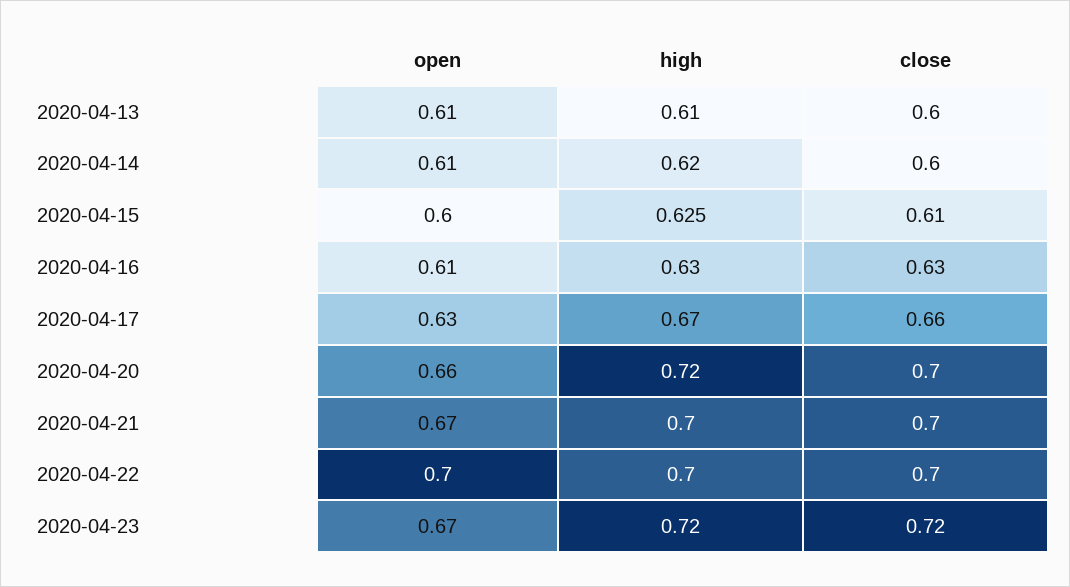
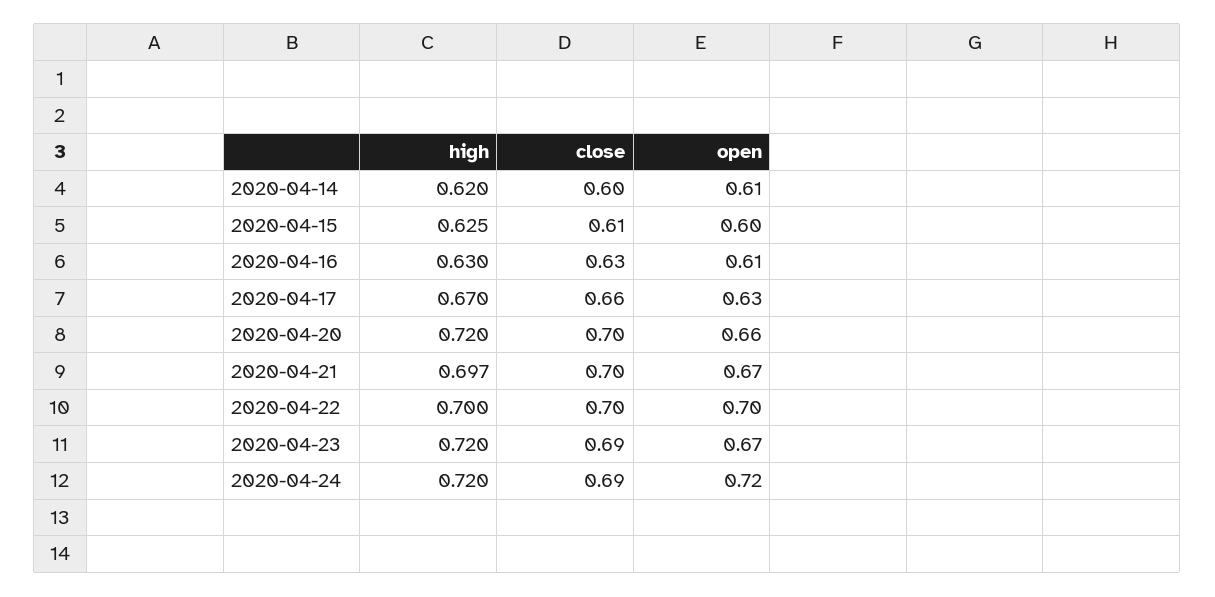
open, 2020-04-13: 0.61 -> none
high, 2020-04-13: 0.61 -> none
close, 2020-04-13: 0.6 -> none
high, 2020-04-21: 0.7 -> 0.697
close, 2020-04-23: 0.72 -> 0.69
high, 2020-04-24: none -> 0.72
close, 2020-04-24: none -> 0.69
open, 2020-04-24: none -> 0.72

